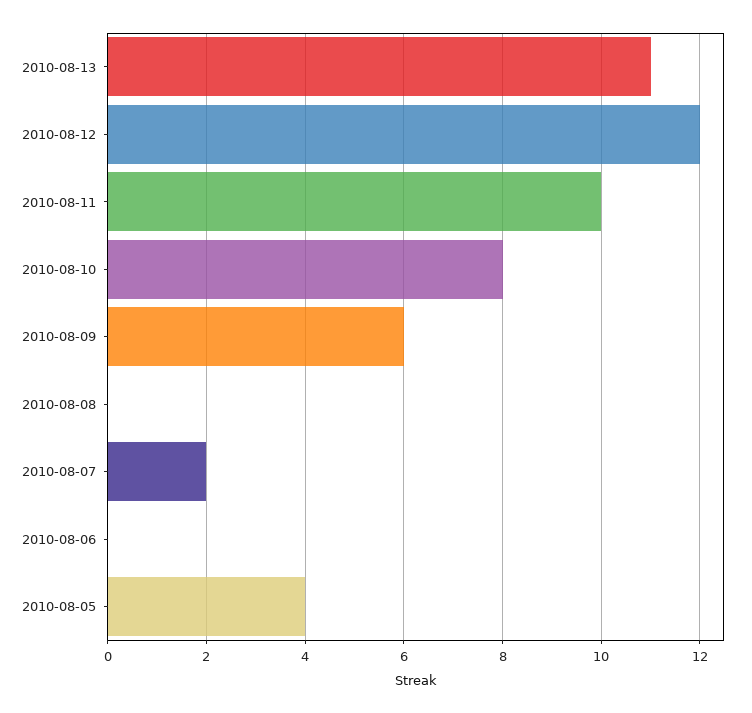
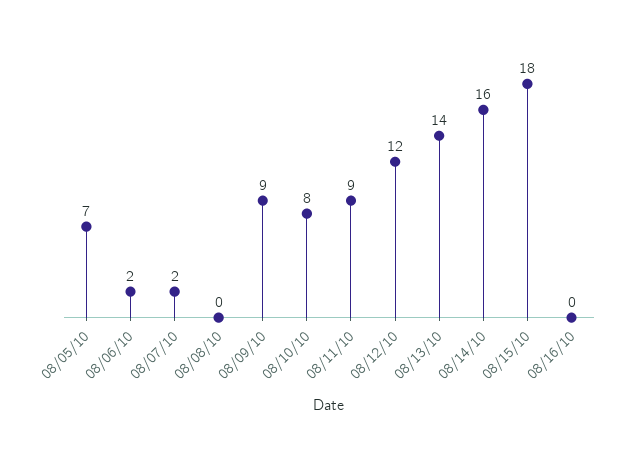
2010-08-13: 11 -> 14
2010-08-11: 10 -> 9
2010-08-09: 6 -> 9
2010-08-06: 0 -> 2
2010-08-05: 4 -> 7
08/14/10: none -> 16
08/15/10: none -> 18
08/16/10: none -> 0

